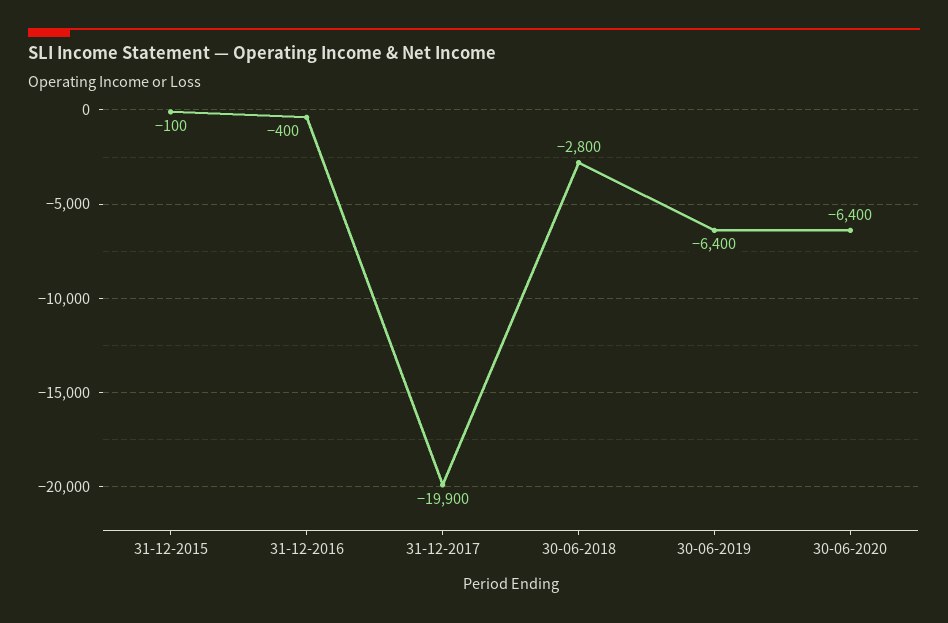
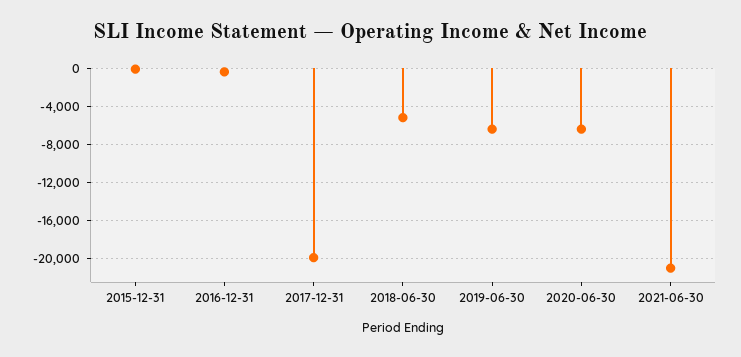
30-06-2018: -2800 -> -5000
2021-06-30: none -> -21000

